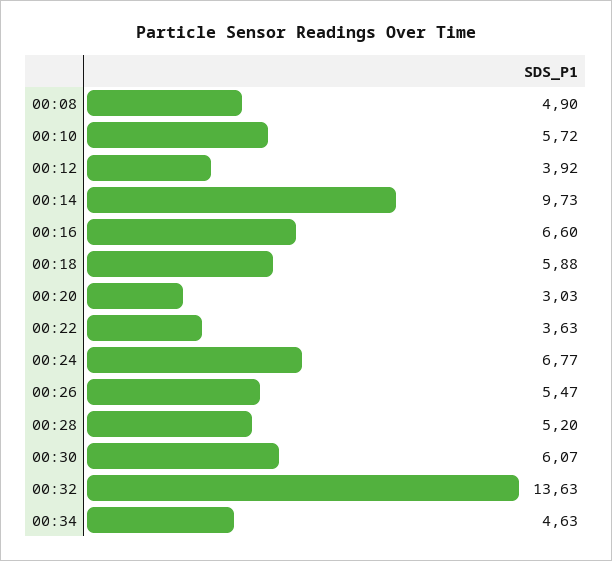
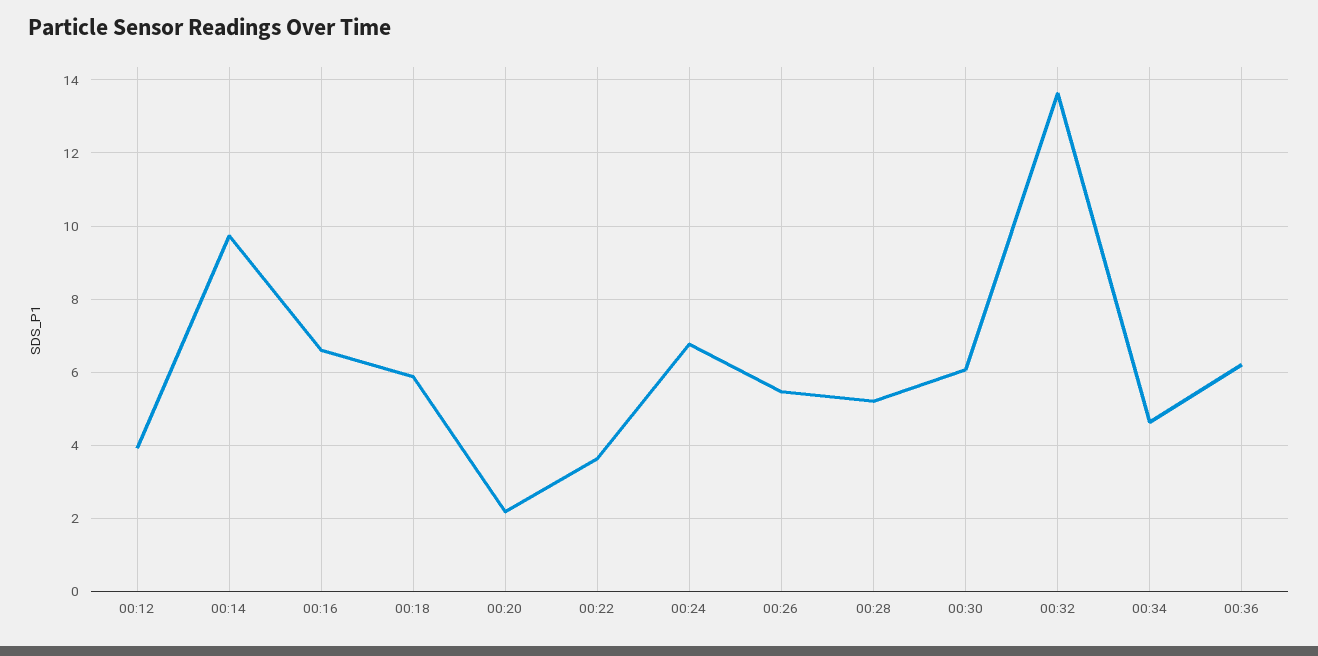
00:08: 4.9 -> none
00:10: 5.72 -> none
00:20: 3.03 -> 2.2
00:36: none -> 6.2

